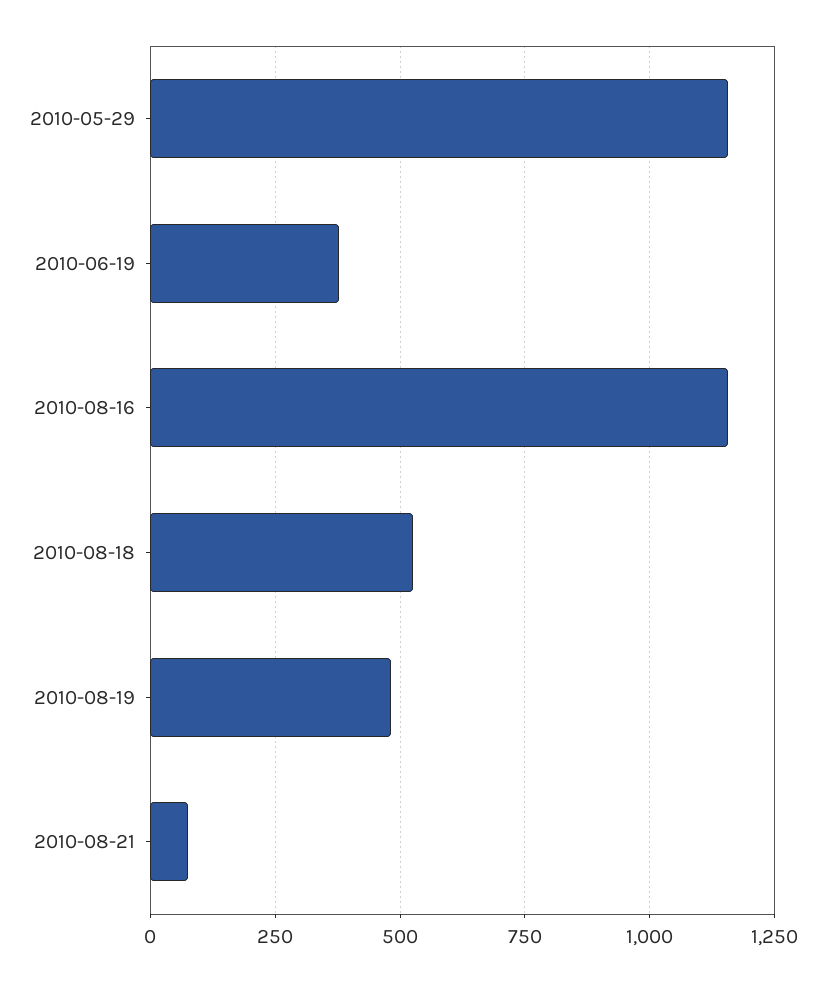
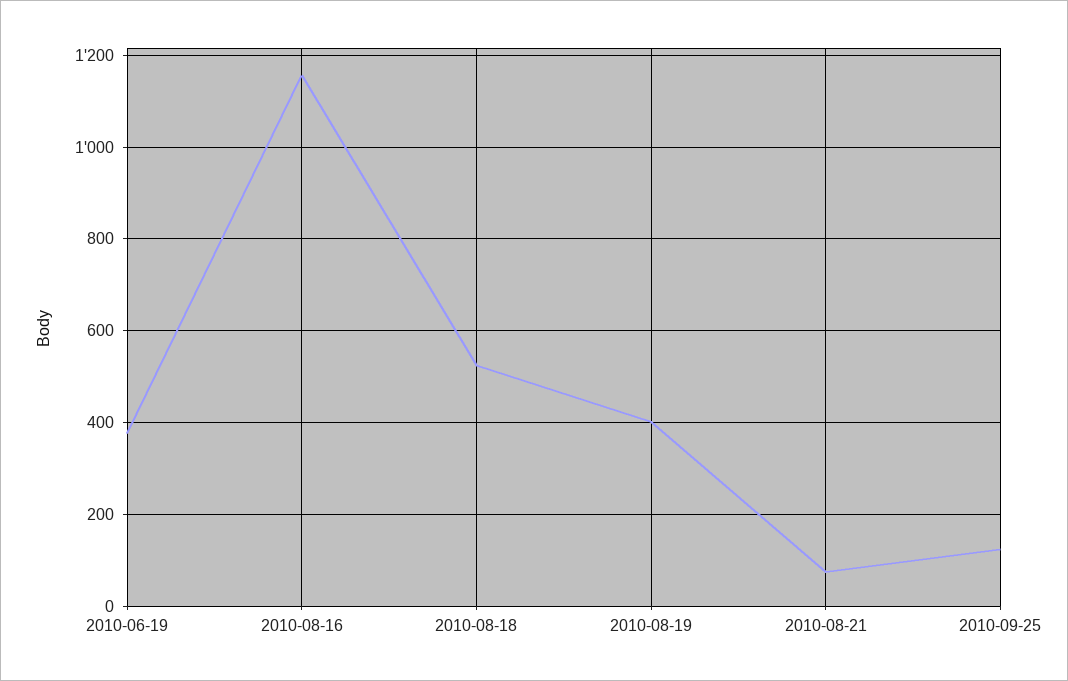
2010-05-29: 1150 -> none
2010-08-19: 475 -> 400
2010-09-25: none -> 120

